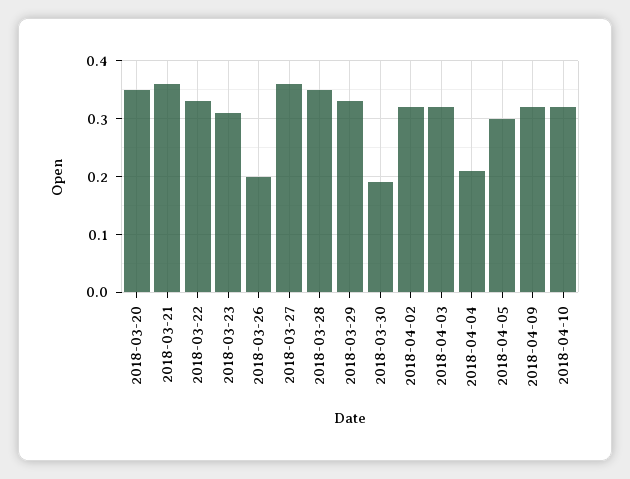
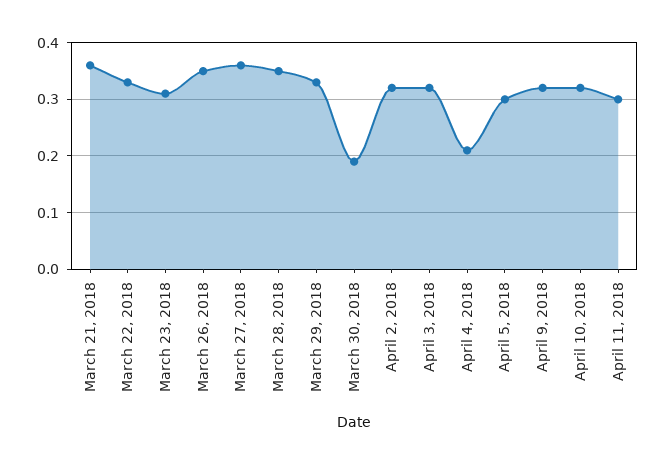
2018-03-20: 0.35 -> none
2018-03-26: 0.2 -> 0.35
April 11, 2018: none -> 0.3

